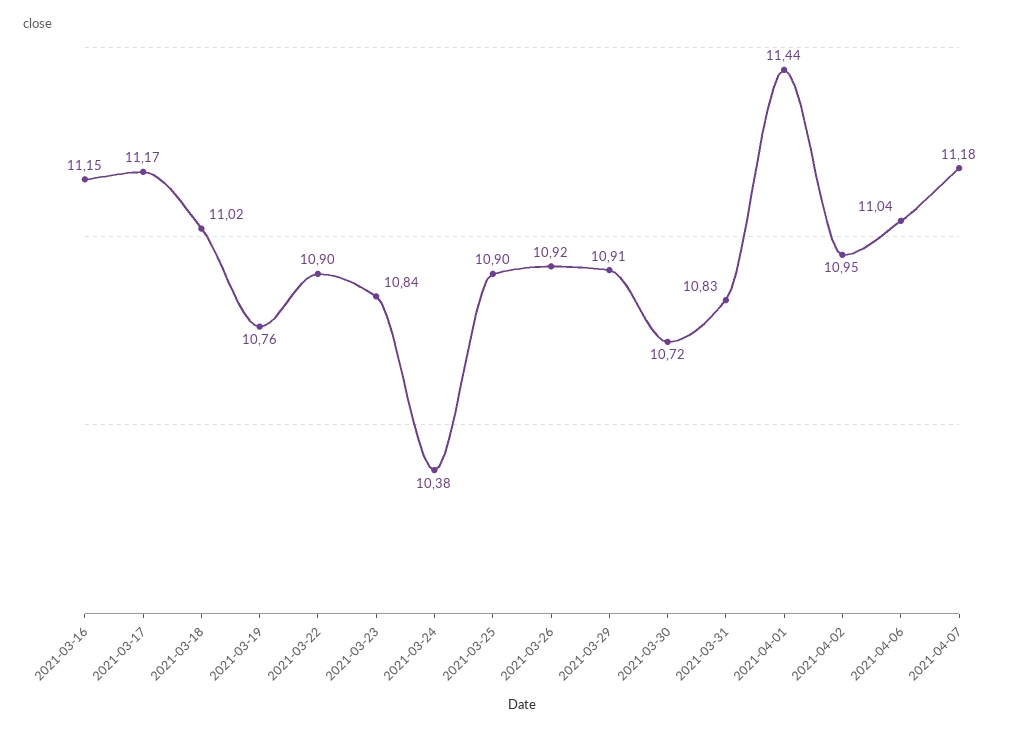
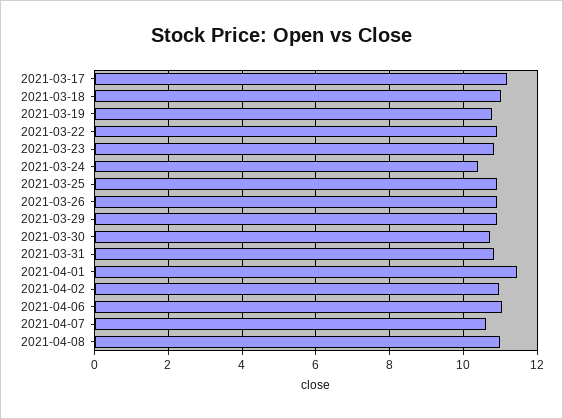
2021-03-16: 11.15 -> none
2021-04-07: 11.18 -> 10.6
2021-04-08: none -> 11

